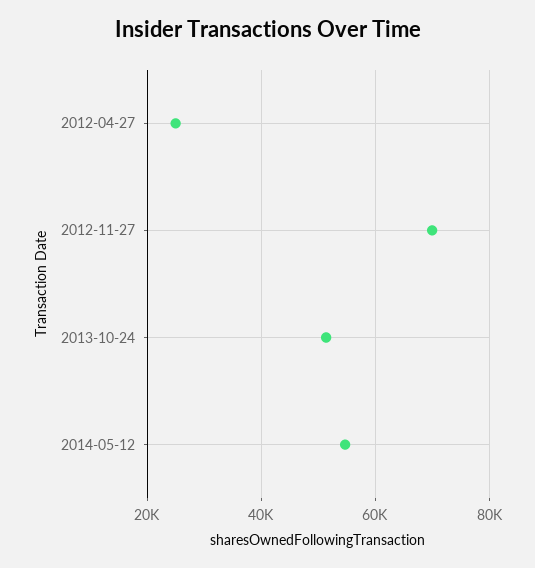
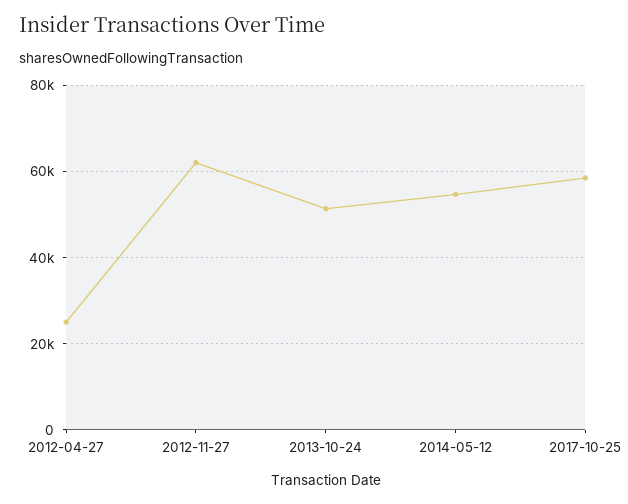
2012-11-27: 70000 -> 62000
2017-10-25: none -> 58000

